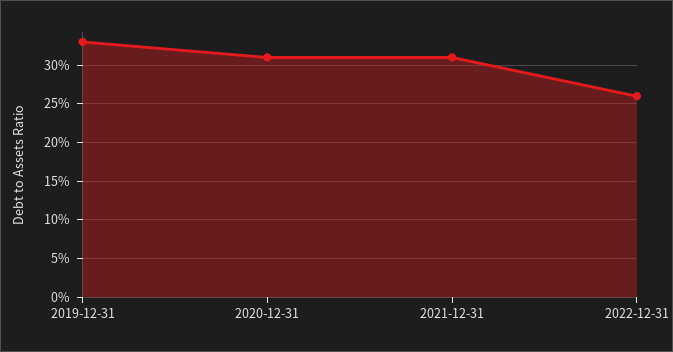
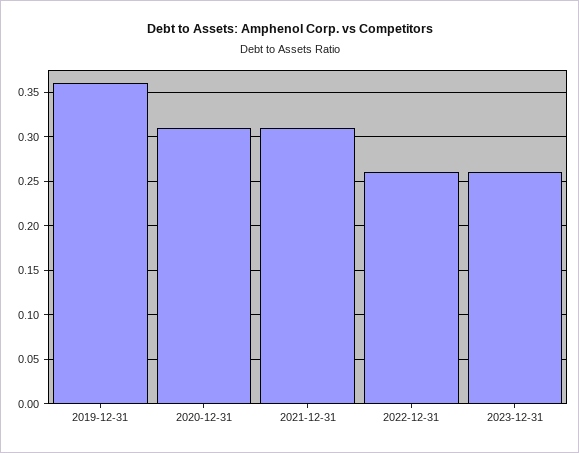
2019-12-31: 0.33 -> 0.36
2023-12-31: none -> 0.26

